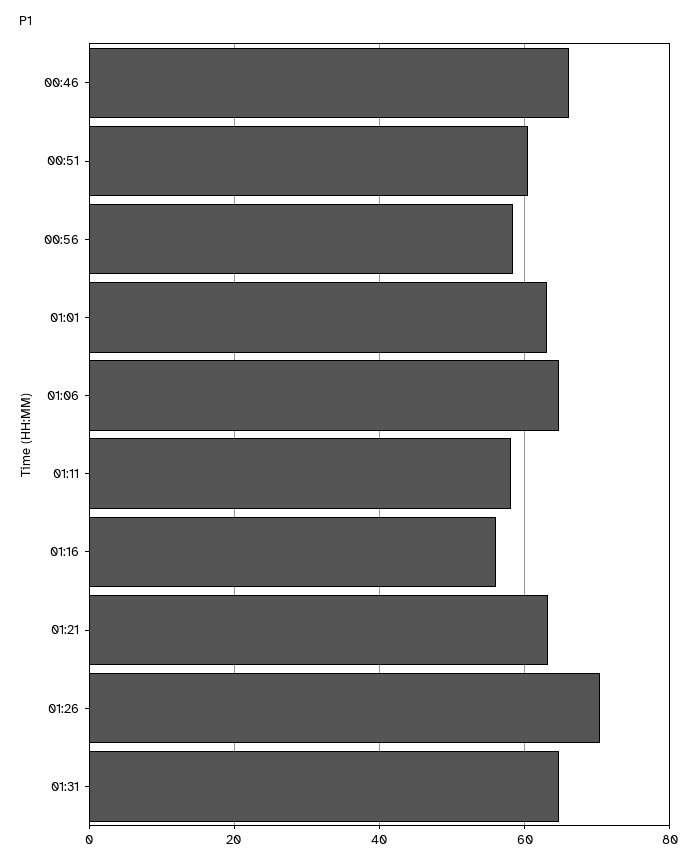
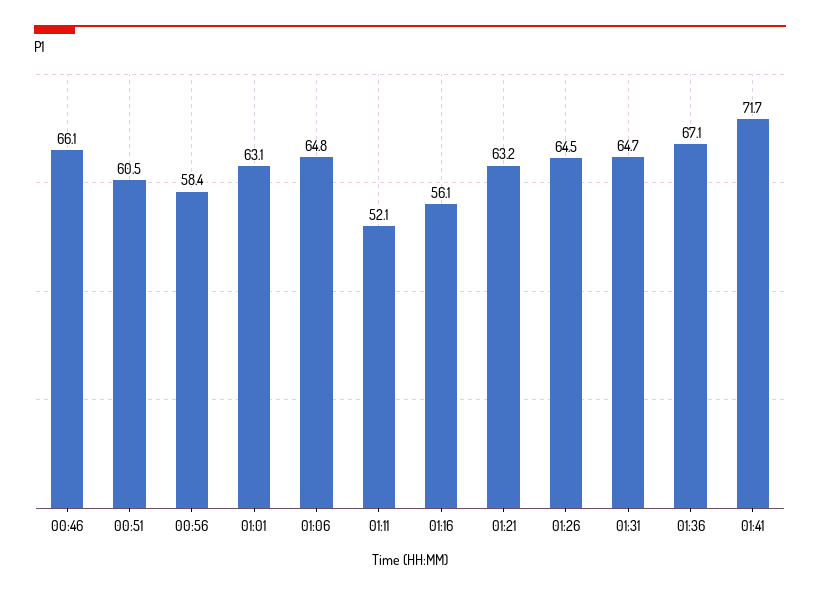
01:11: 58 -> 52.1
01:26: 70 -> 64.5
01:36: none -> 67.1
01:41: none -> 71.7

